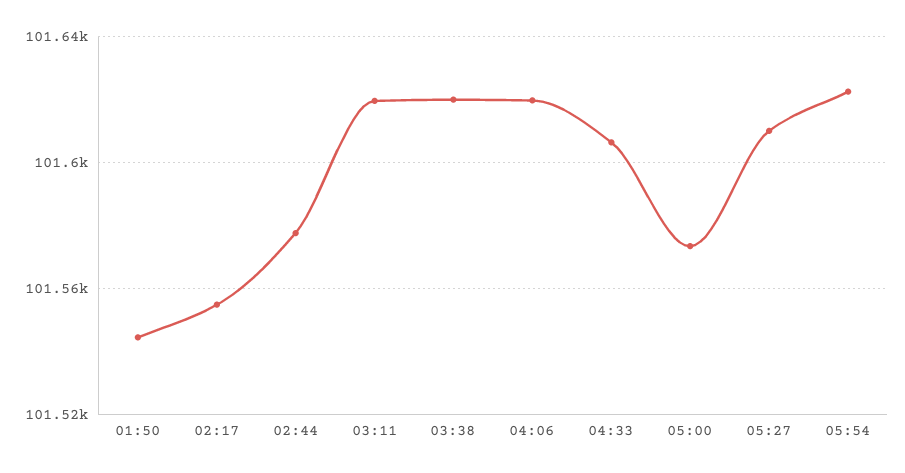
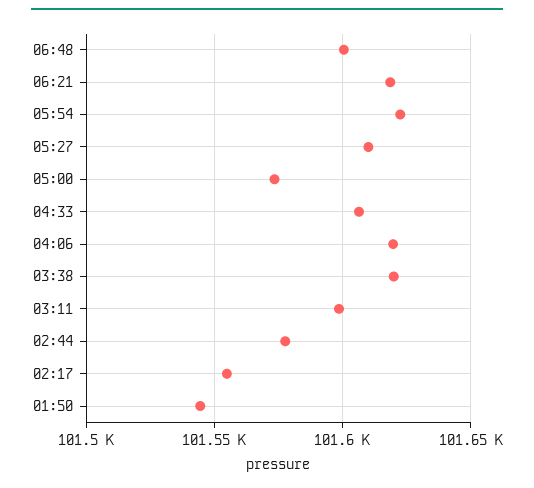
03:11: 101620 -> 101600
06:48: none -> 101600
06:21: none -> 101620

